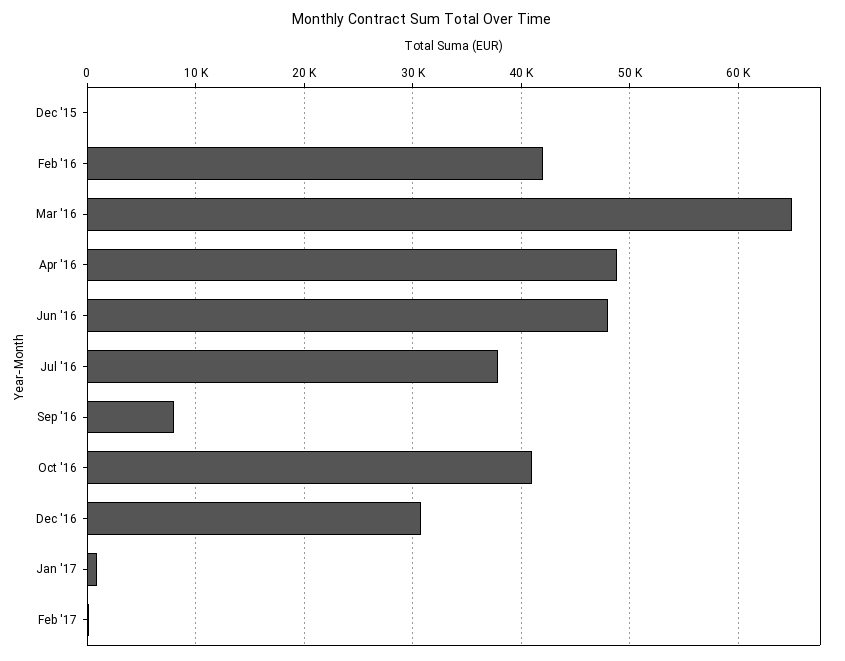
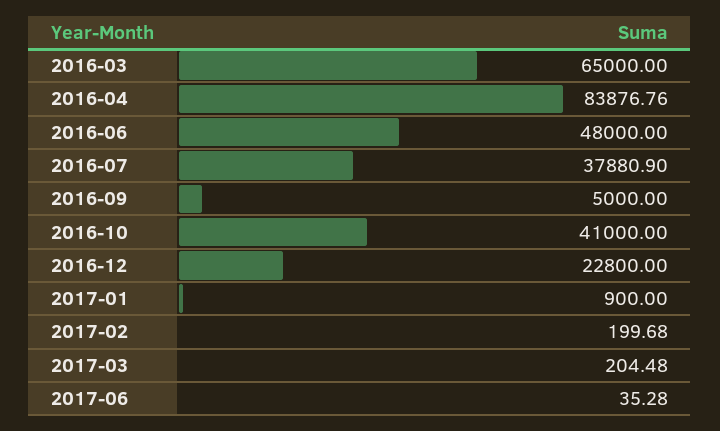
Dec '15: 0 -> none
Feb '16: 42000 -> none
Apr '16: 49000 -> 83876.76
Sep '16: 8000 -> 5000
Dec '16: 31000 -> 22800
2017-03: none -> 204.48
2017-06: none -> 35.28

